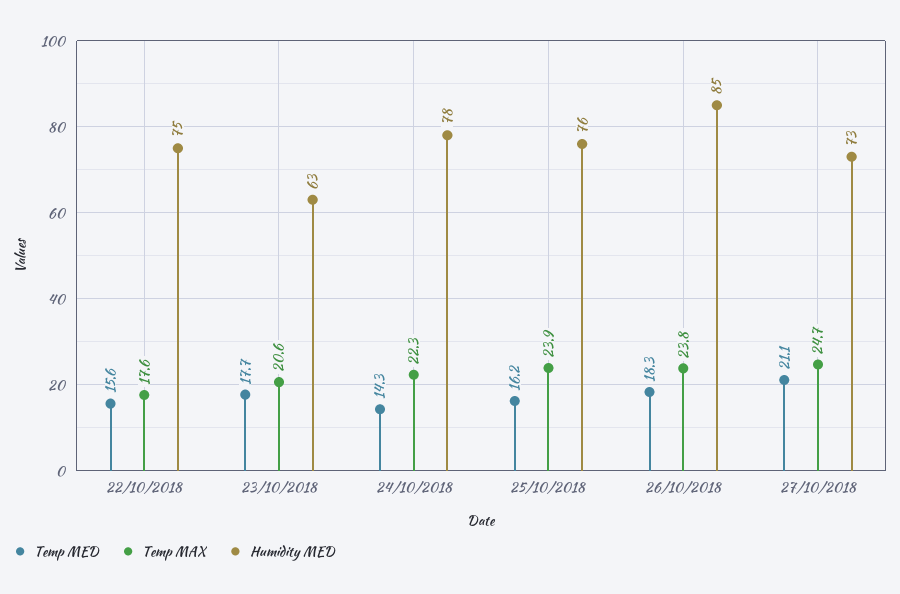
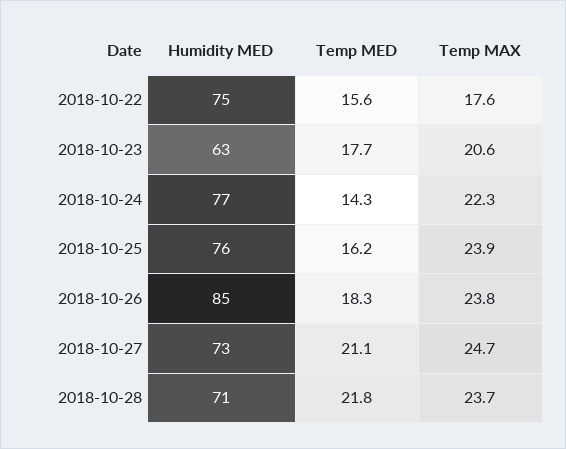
Humidity MED, 24/10/2018: 78 -> 77
Humidity MED, 2018-10-28: none -> 71
Temp MED, 2018-10-28: none -> 21.8
Temp MAX, 2018-10-28: none -> 23.7

